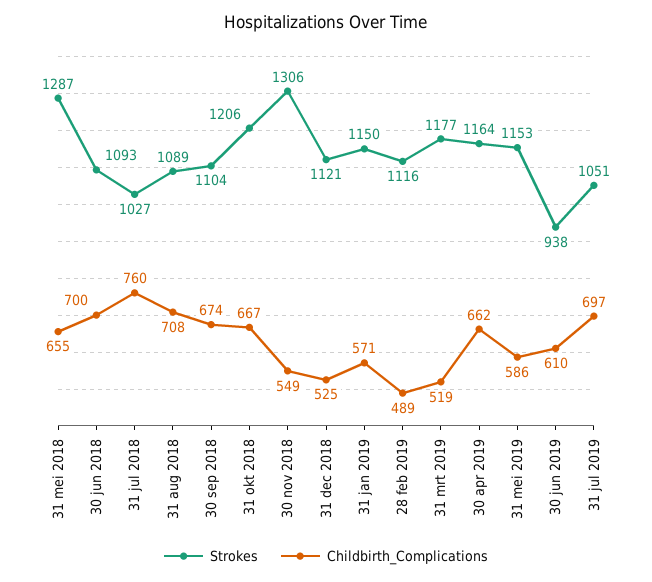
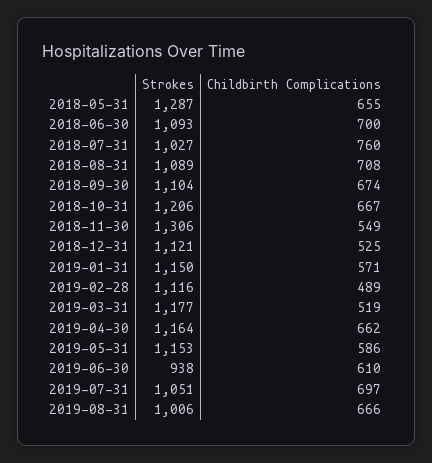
Strokes, 2019-08-31: none -> 1006
Childbirth_Complications, 2019-08-31: none -> 666

